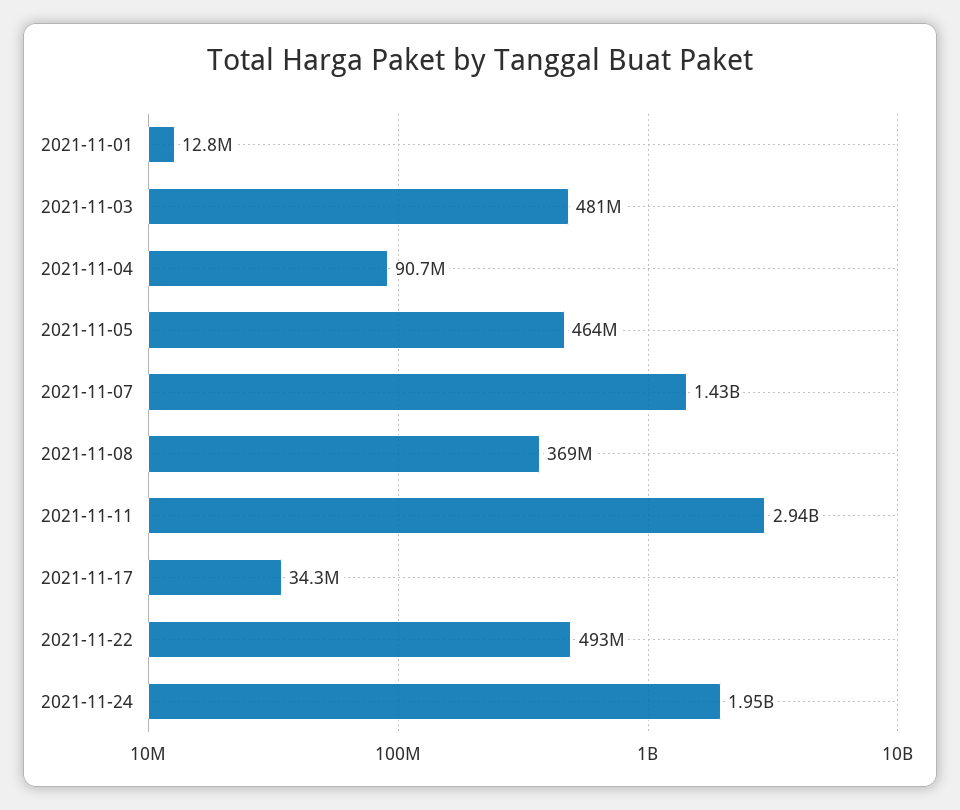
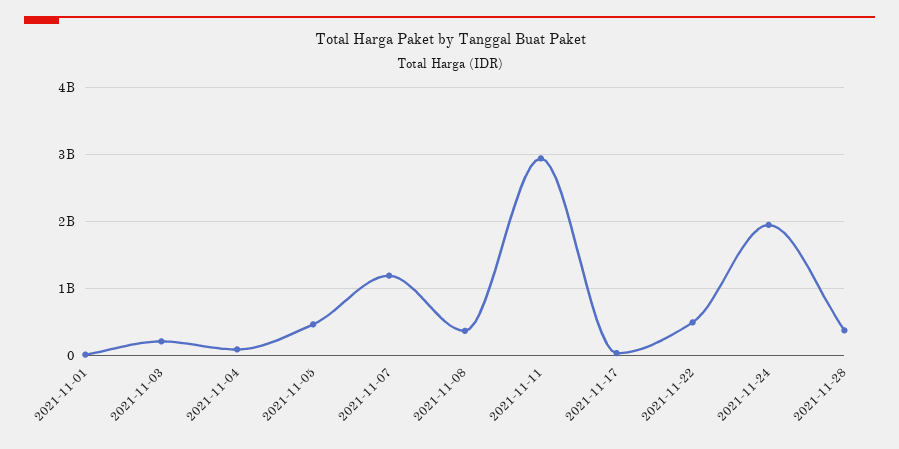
2021-11-03: 481000000 -> 200000000
2021-11-07: 1430000000 -> 1200000000
2021-11-28: none -> 400000000

